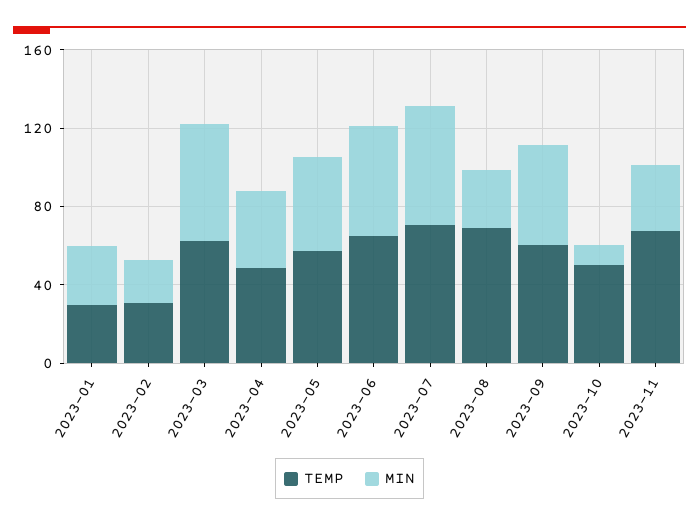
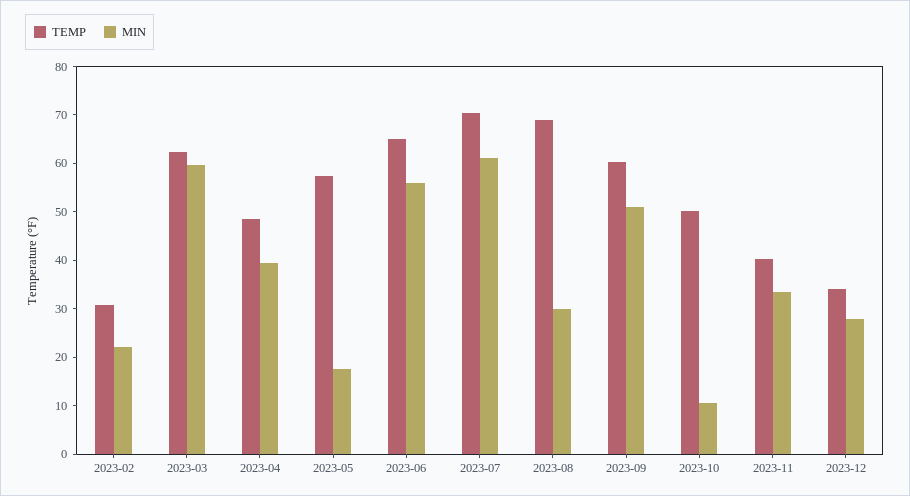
TEMP, 2023-01: 30 -> none
MIN, 2023-01: 30 -> none
MIN, 2023-05: 50 -> 18
TEMP, 2023-11: 70 -> 40
TEMP, 2023-12: none -> 34
MIN, 2023-12: none -> 28

